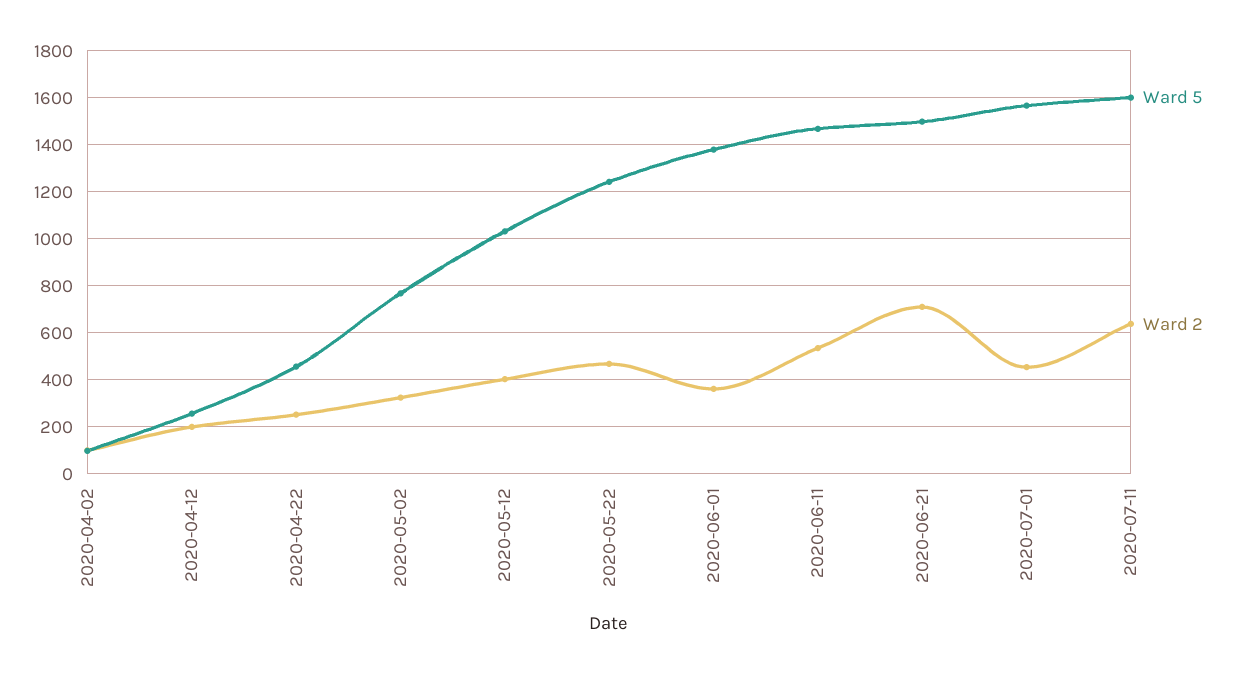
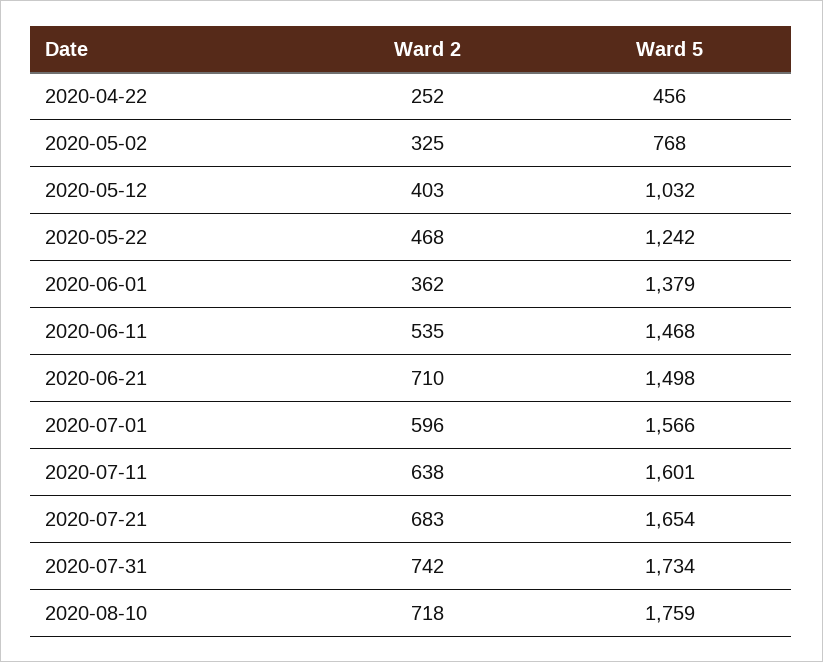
Ward 5, 2020-04-02: 100 -> none
Ward 2, 2020-04-02: 100 -> none
Ward 5, 2020-04-12: 250 -> none
Ward 2, 2020-04-12: 200 -> none
Ward 2, 2020-07-01: 450 -> 596
Ward 2, 2020-07-21: none -> 683
Ward 5, 2020-07-21: none -> 1654
Ward 2, 2020-07-31: none -> 742
Ward 5, 2020-07-31: none -> 1734
Ward 2, 2020-08-10: none -> 718
Ward 5, 2020-08-10: none -> 1759

